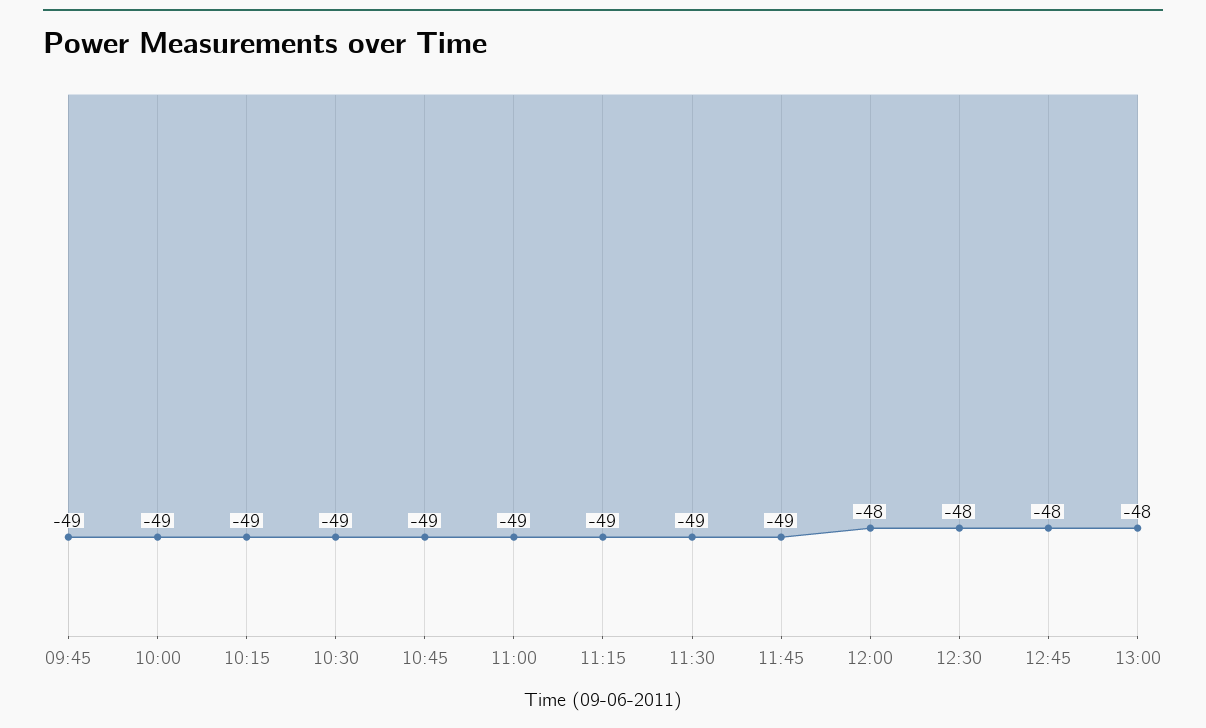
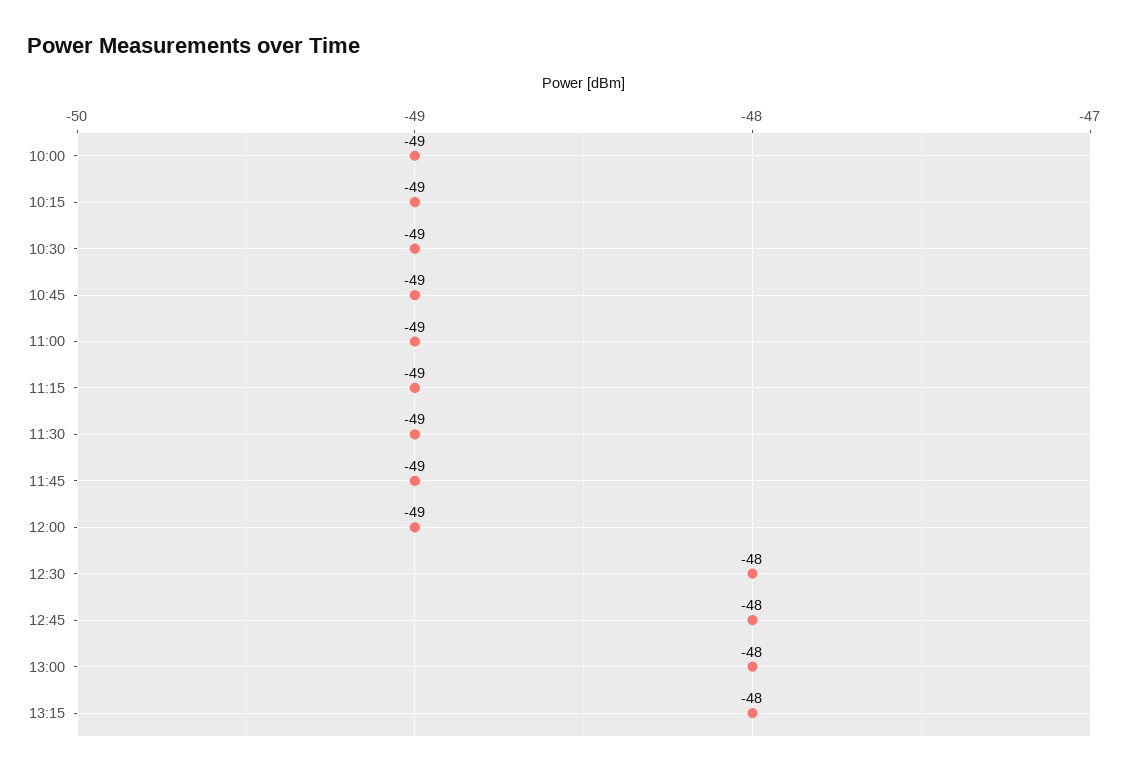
09:45: -49 -> none
12:00: -48 -> -49
13:15: none -> -48

